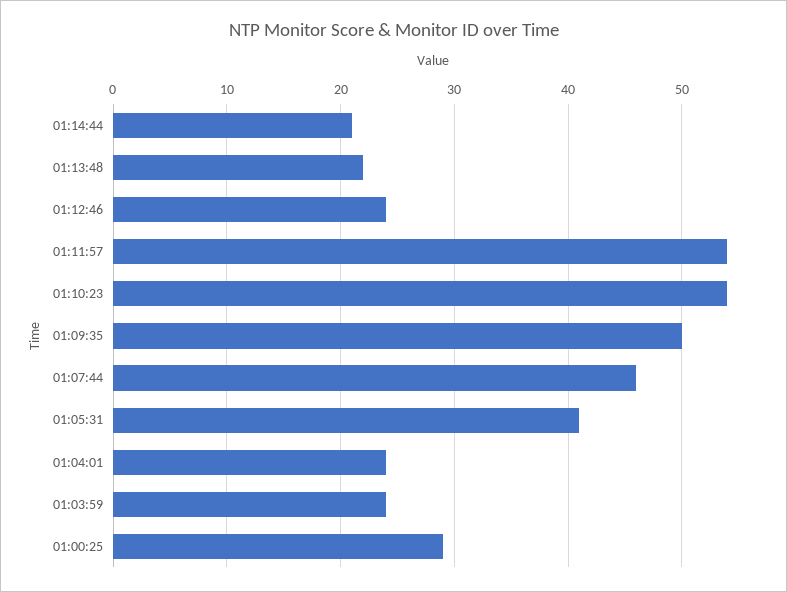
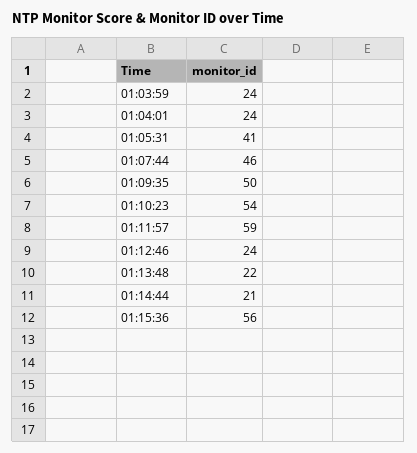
01:11:57: 54 -> 59
01:00:25: 29 -> none
01:15:36: none -> 56

